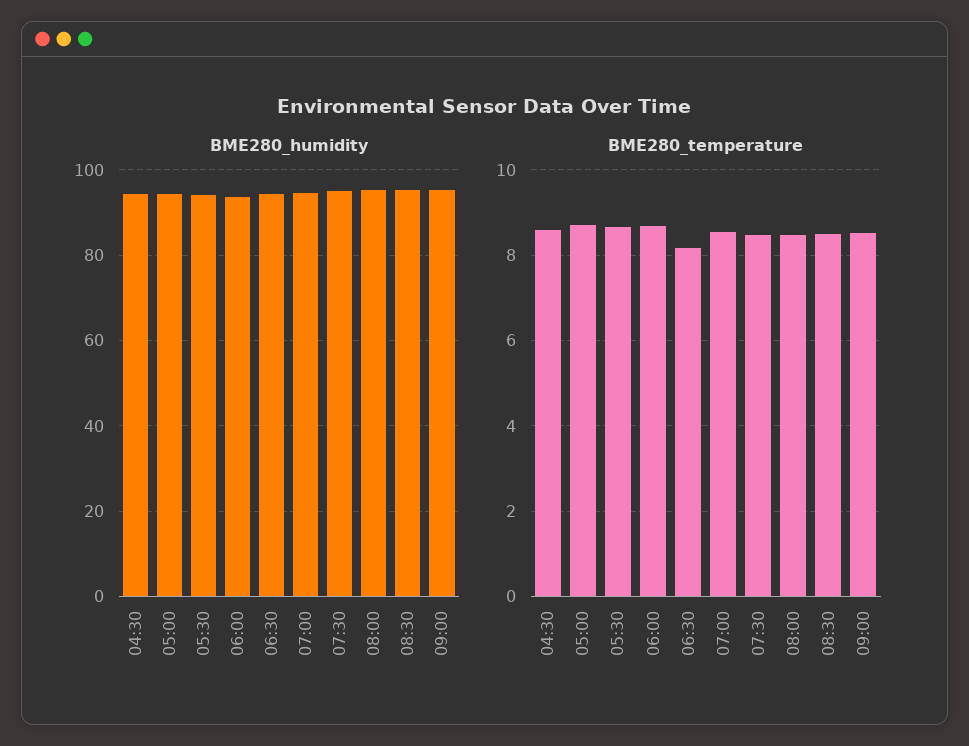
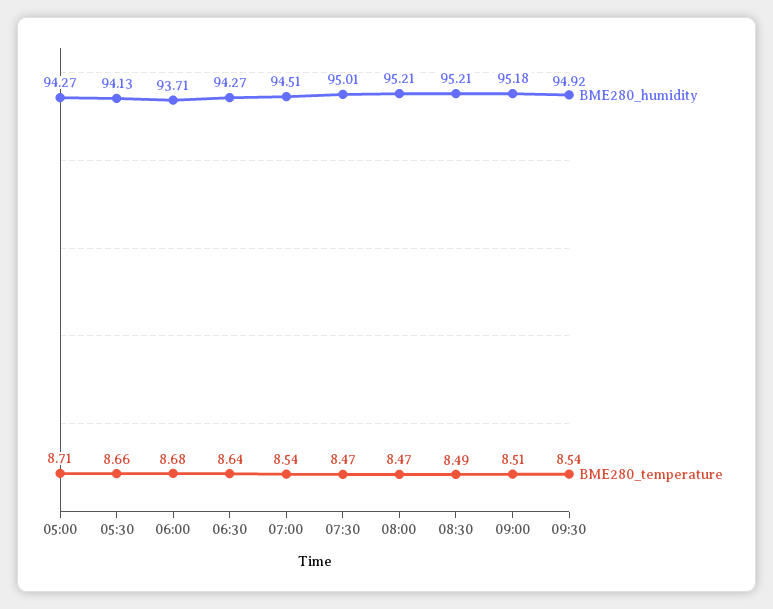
BME280_humidity, 04:30: 94 -> none
BME280_temperature, 04:30: 8.6 -> none
BME280_temperature, 06:30: 8.2 -> 8.64
BME280_humidity, 09:30: none -> 94.92
BME280_temperature, 09:30: none -> 8.54

